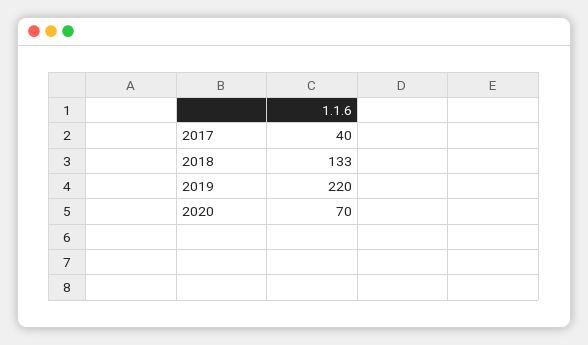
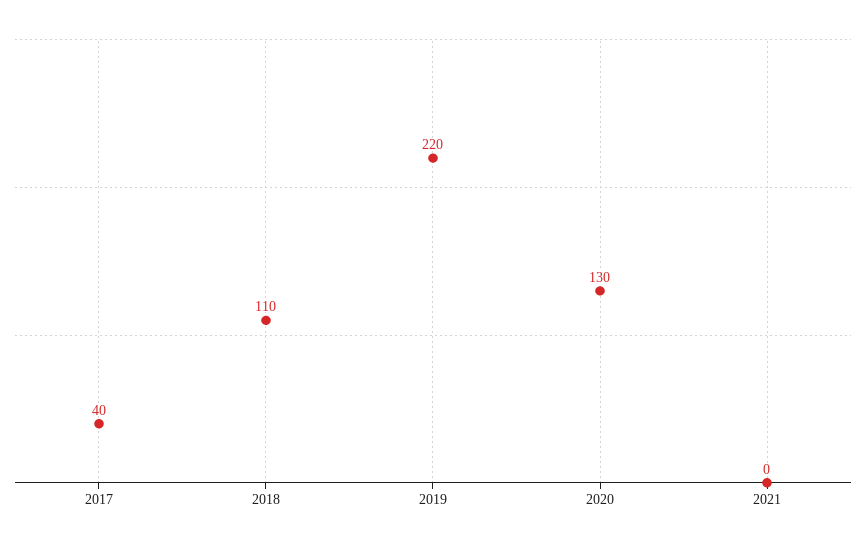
2018: 133 -> 110
2020: 70 -> 130
2021: none -> 0

